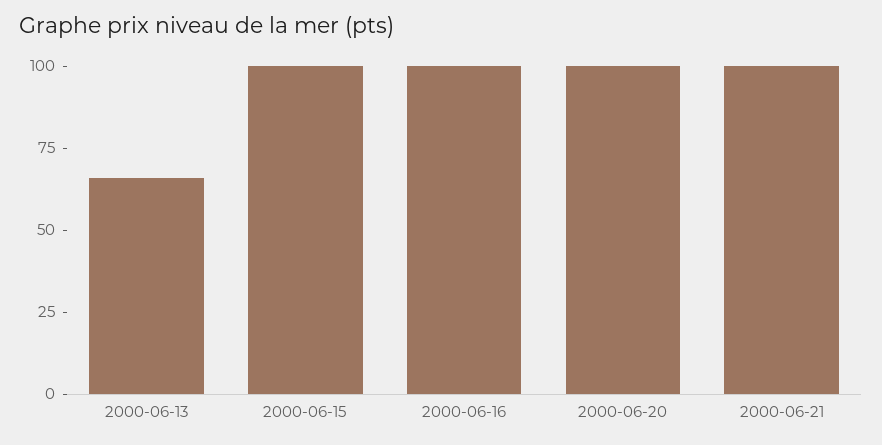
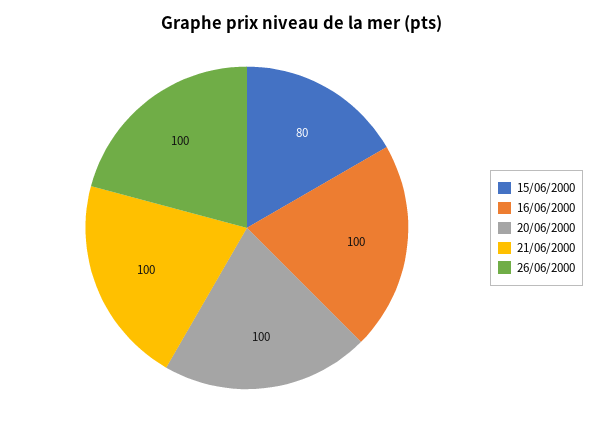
2000-06-13: 65 -> none
2000-06-15: 100 -> 80
26/06/2000: none -> 100

